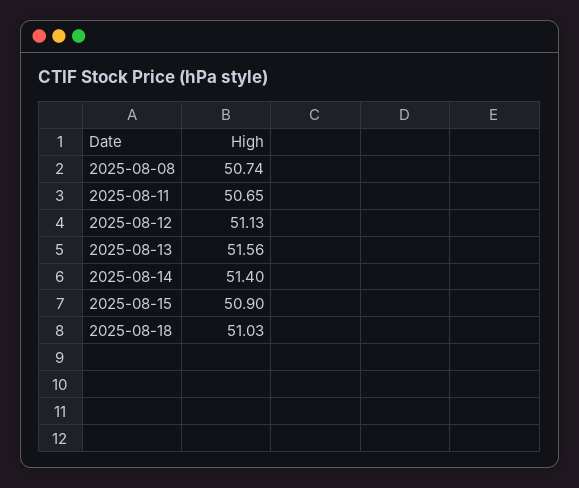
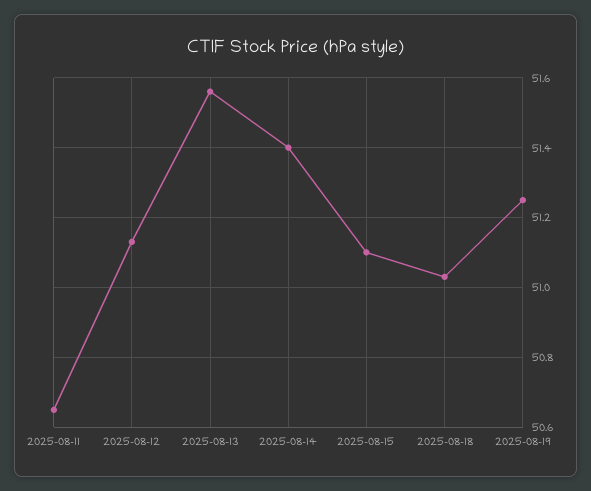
2025-08-08: 50.74 -> none
2025-08-15: 50.9 -> 51.1
2025-08-19: none -> 51.25

